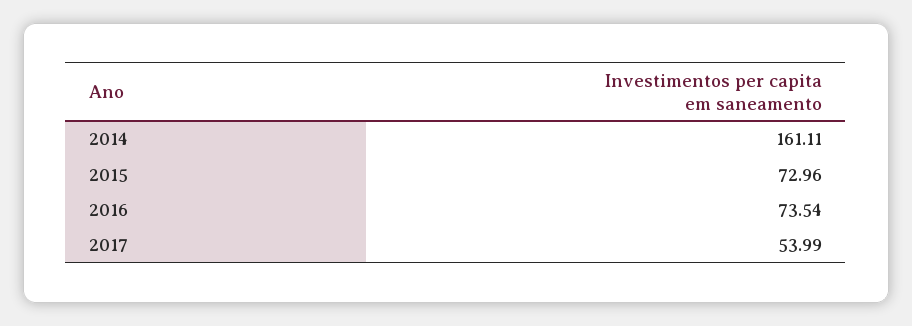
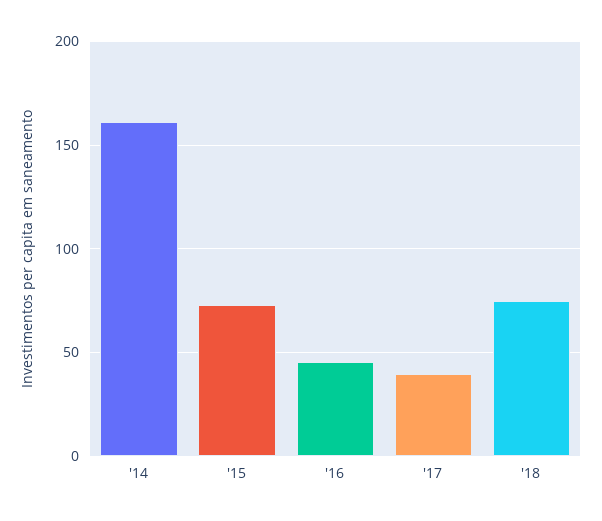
2016: 73.54 -> 45
2017: 53.99 -> 40
'18: none -> 75

